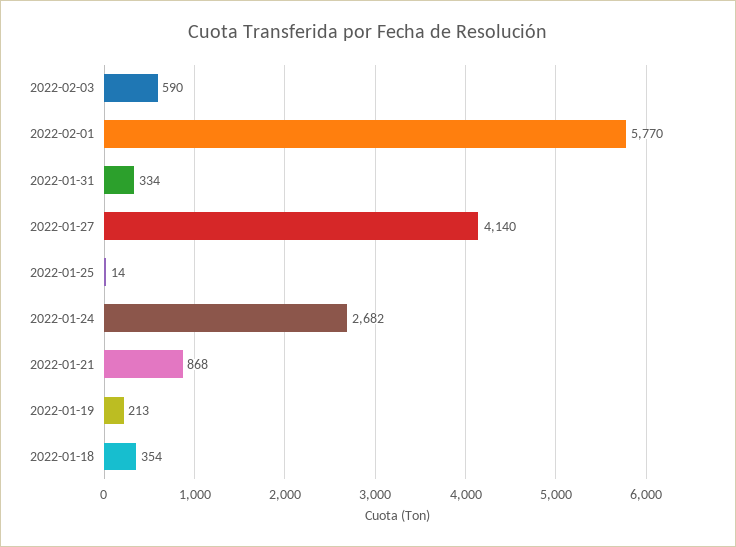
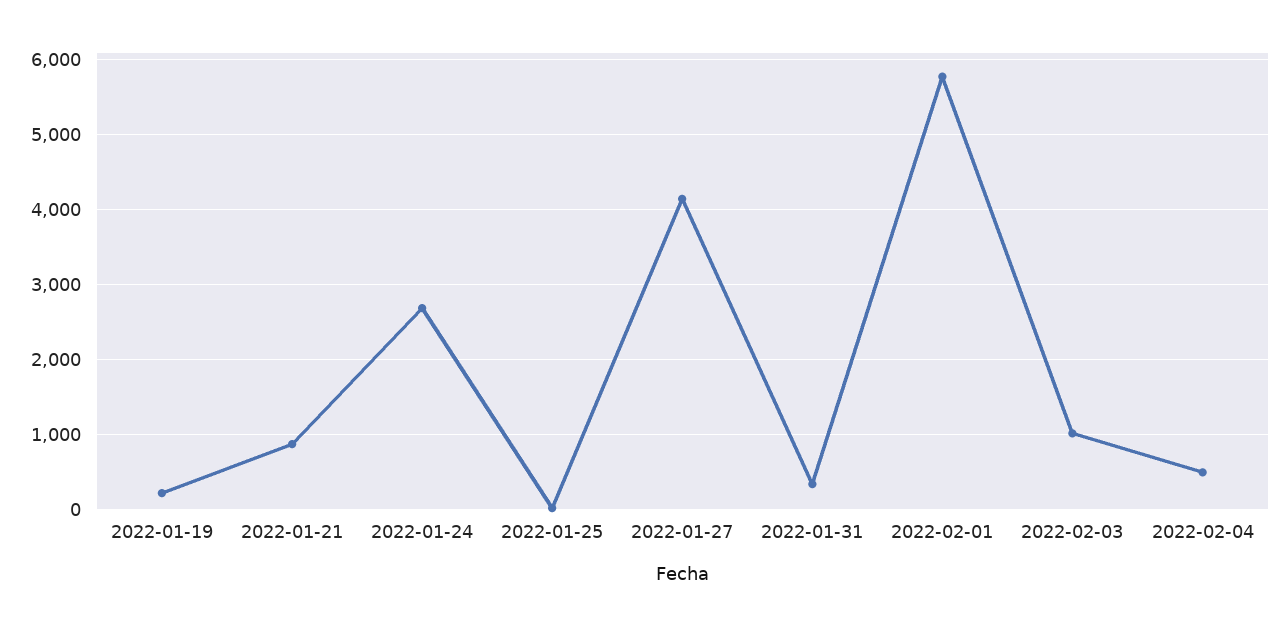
2022-02-03: 590 -> 1000
2022-01-18: 354 -> none
2022-02-04: none -> 500

